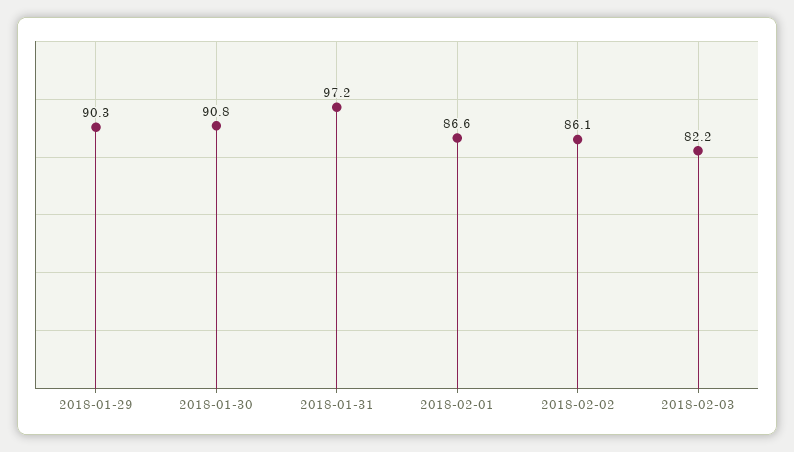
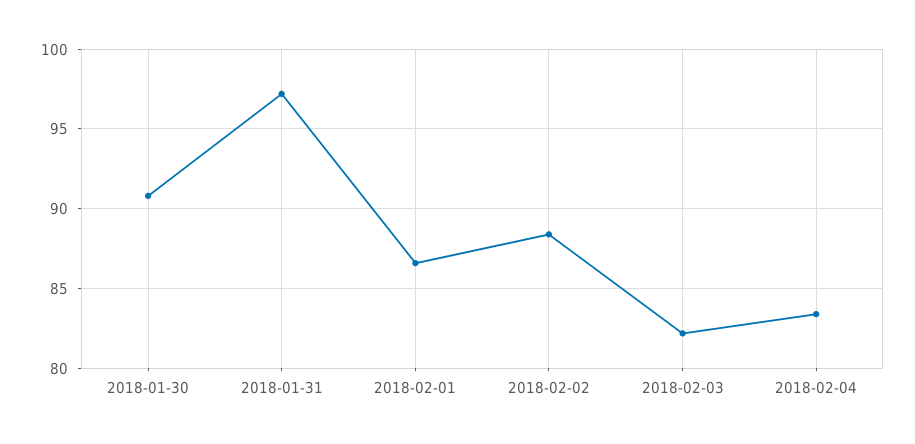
2018-01-29: 90.3 -> none
2018-02-02: 86.1 -> 88.5
2018-02-04: none -> 83.5

